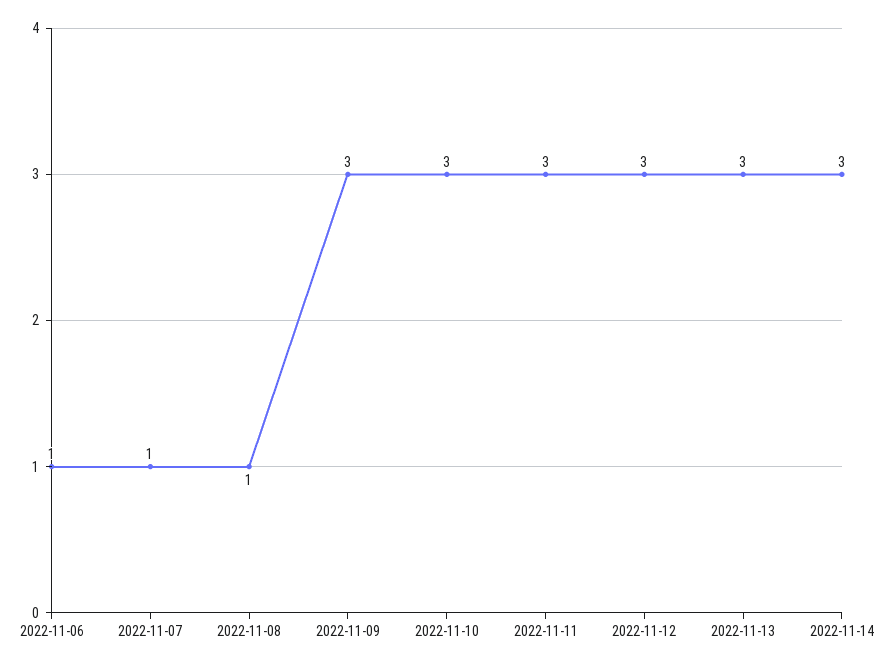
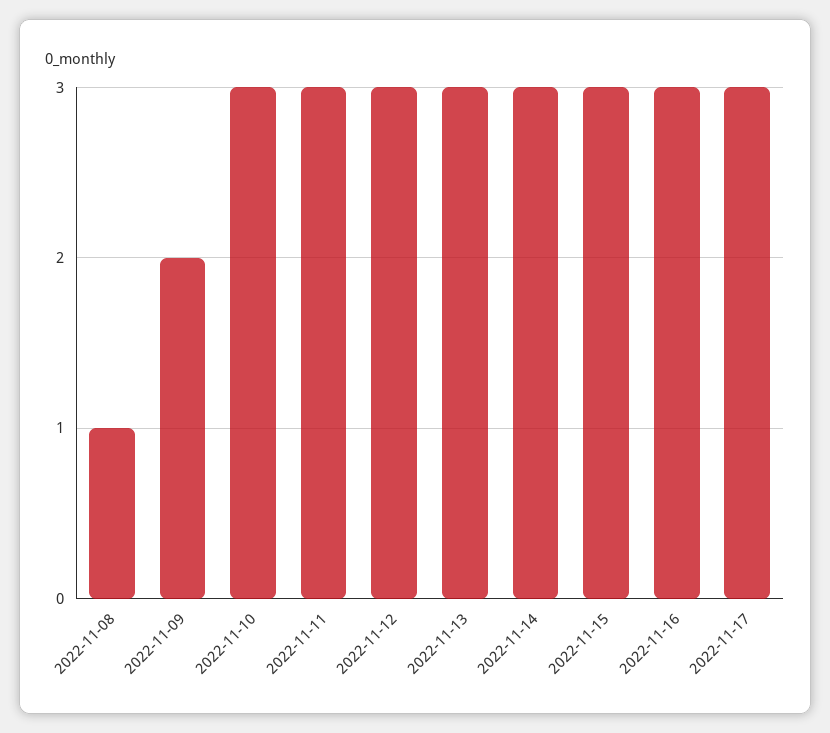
2022-11-06: 1 -> none
2022-11-07: 1 -> none
2022-11-09: 3 -> 2
2022-11-15: none -> 3
2022-11-16: none -> 3
2022-11-17: none -> 3

